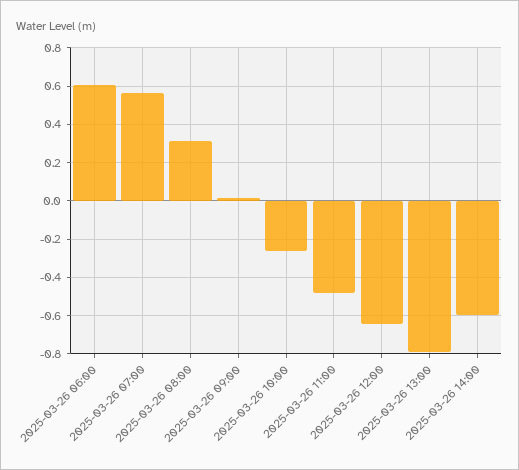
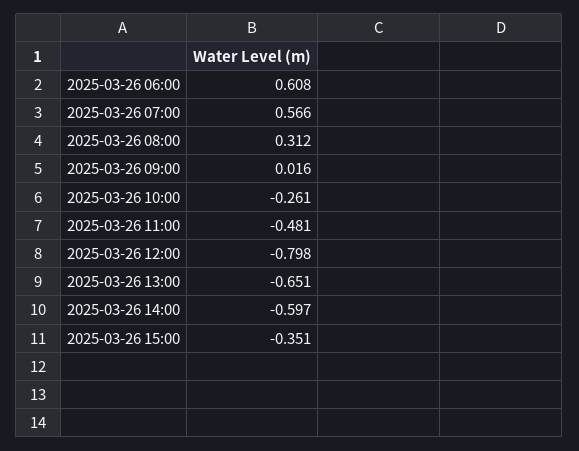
2025-03-26 12:00: -0.65 -> -0.798
2025-03-26 13:00: -0.8 -> -0.651
2025-03-26 15:00: none -> -0.351

